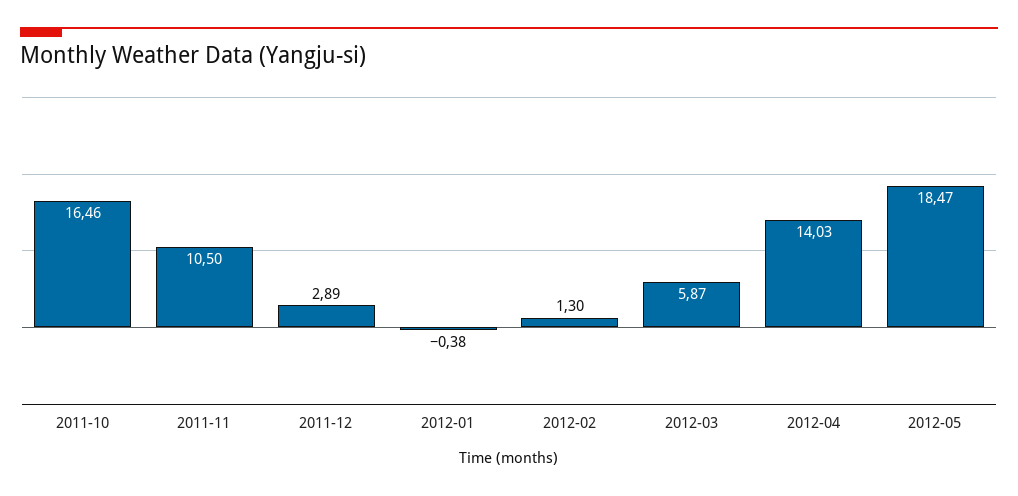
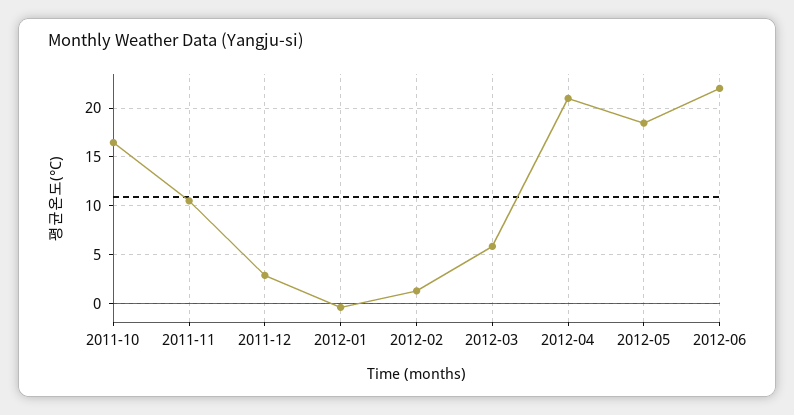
2012-04: 14.03 -> 21
2012-06: none -> 22

